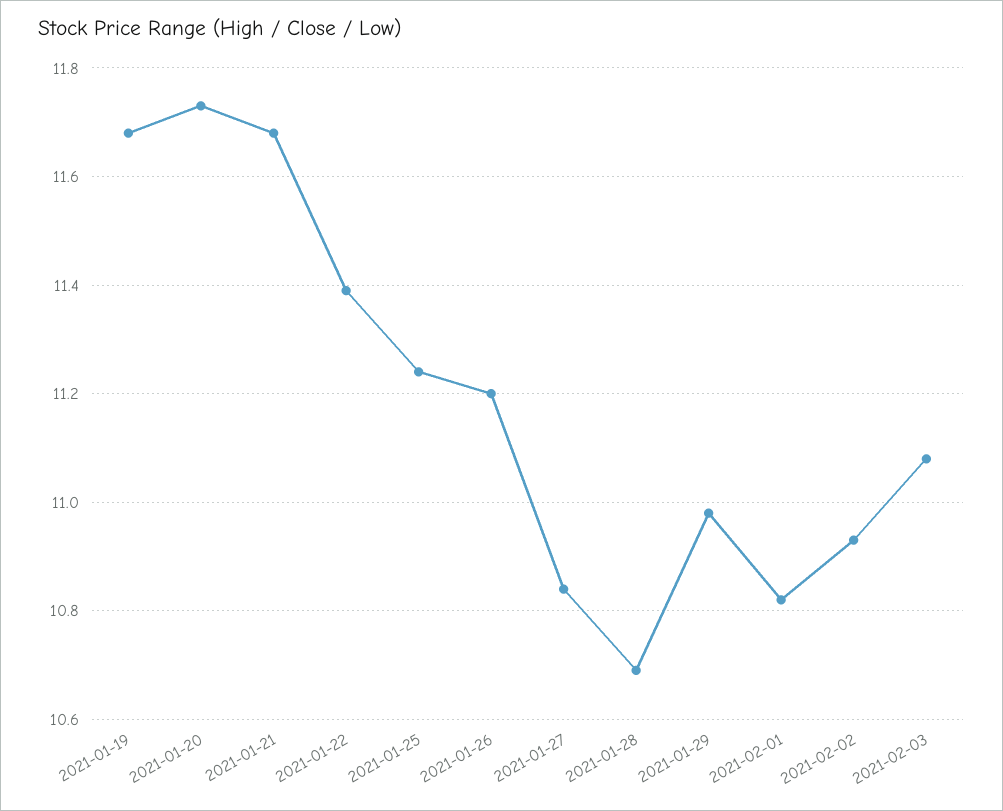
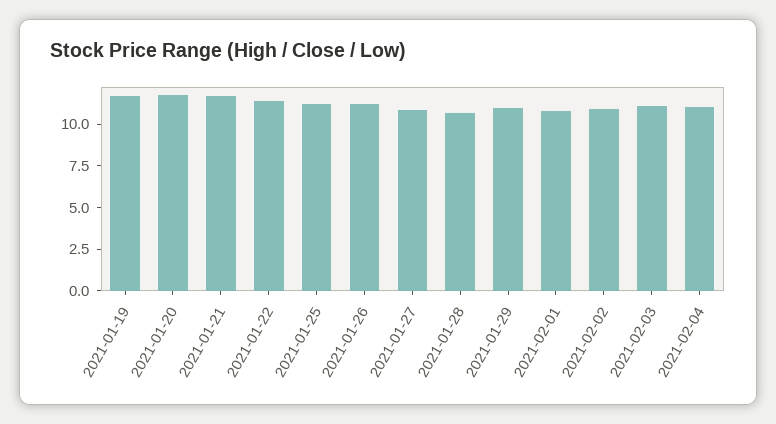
2021-02-04: none -> 11

